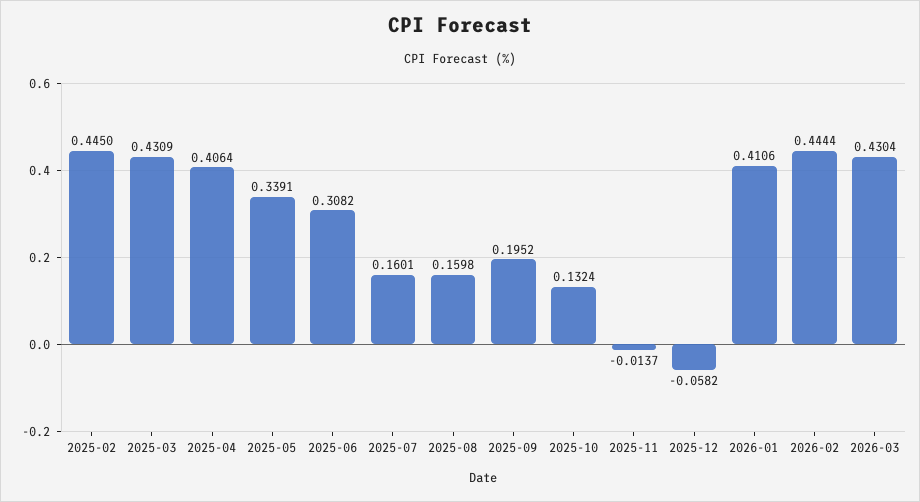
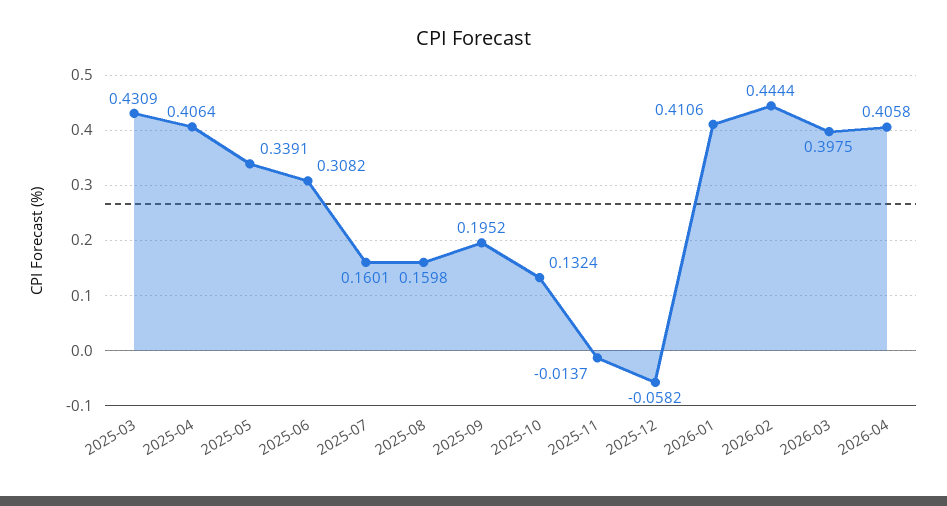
2025-02: 0.445 -> none
2026-03: 0.4304 -> 0.3975
2026-04: none -> 0.4058

